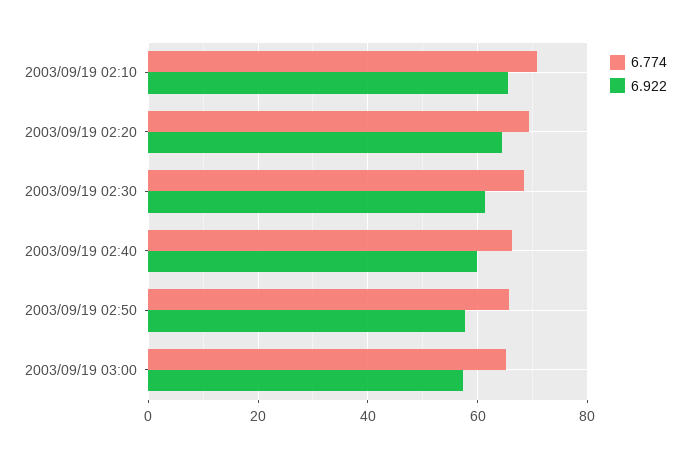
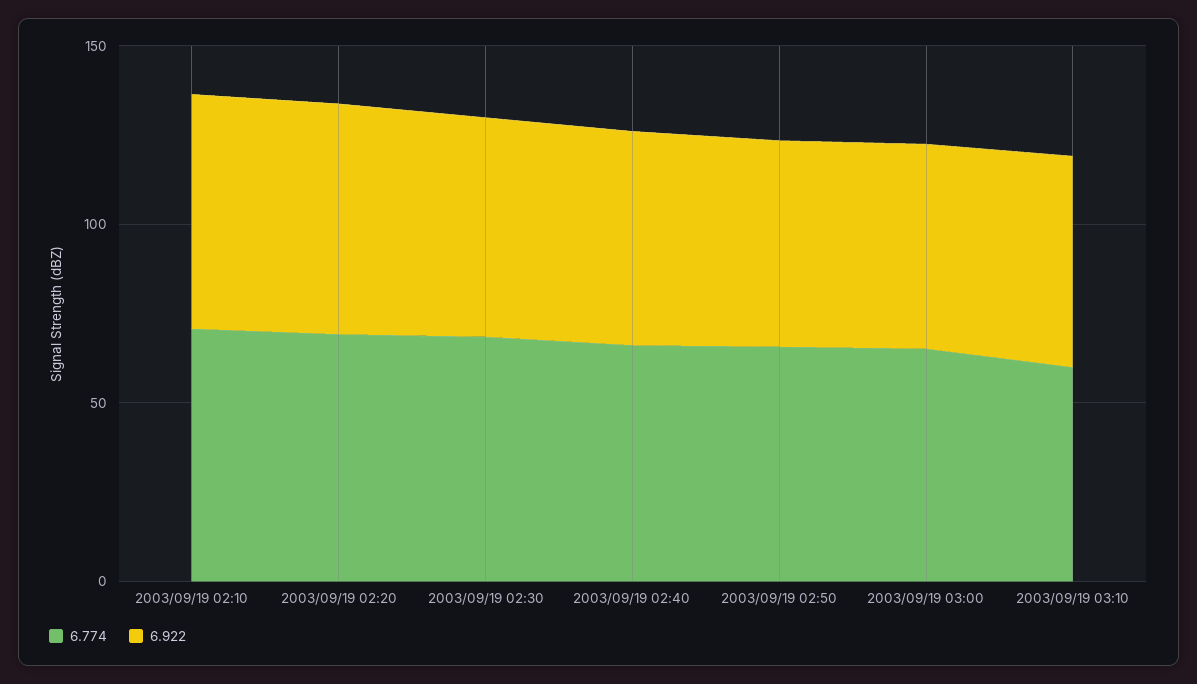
6.774, 2003/09/19 03:10: none -> 60
6.922, 2003/09/19 03:10: none -> 60

